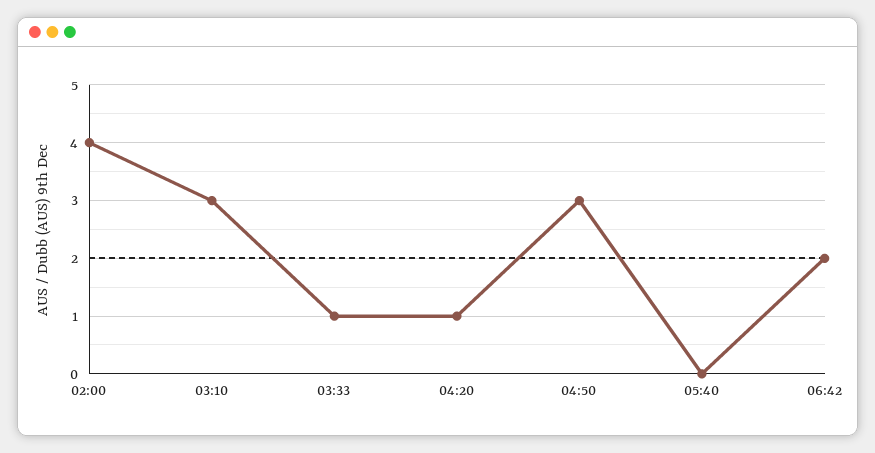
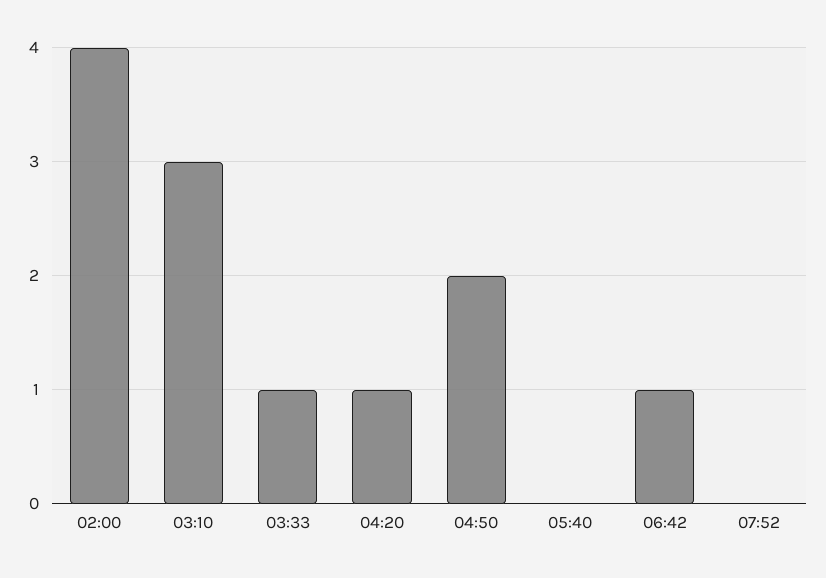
04:50: 3 -> 2
06:42: 2 -> 1
07:52: none -> 0

